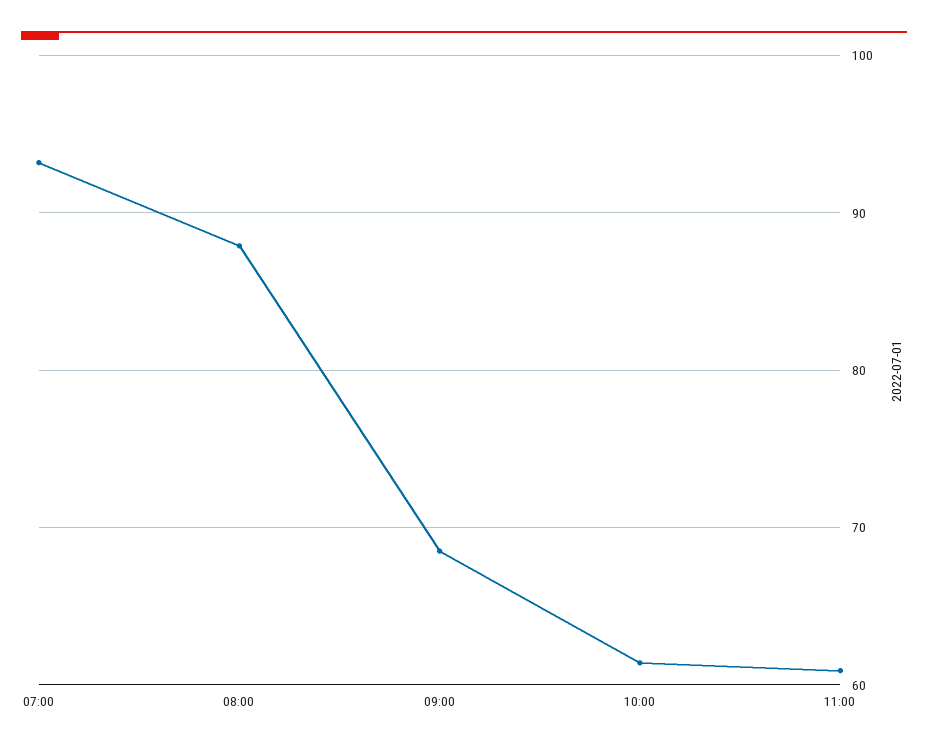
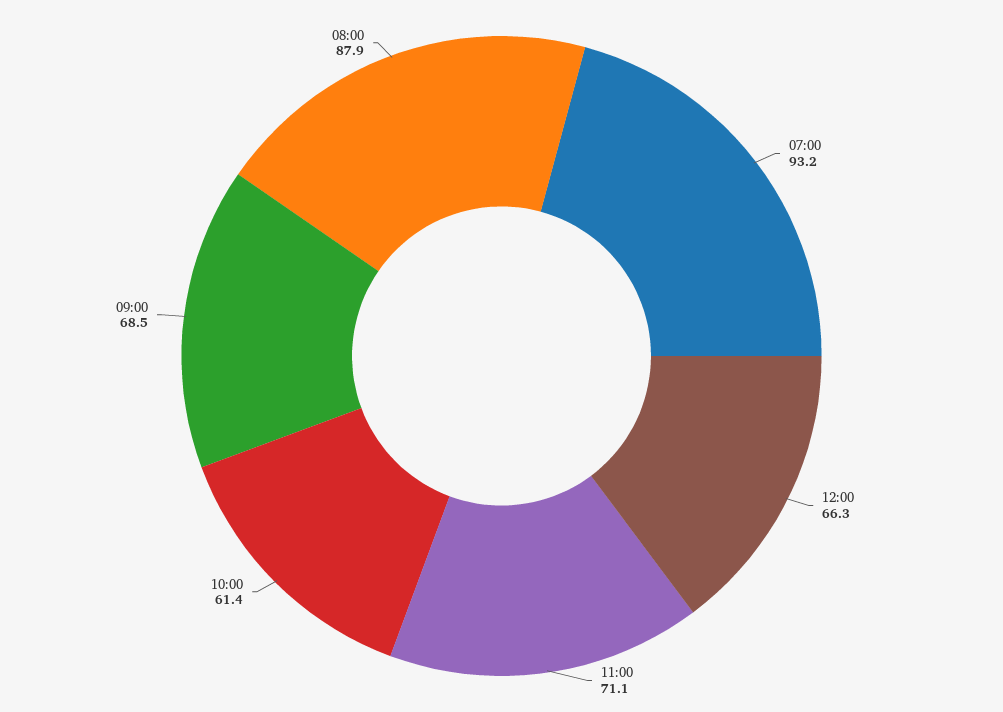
11:00: 61 -> 71.1
12:00: none -> 66.3

